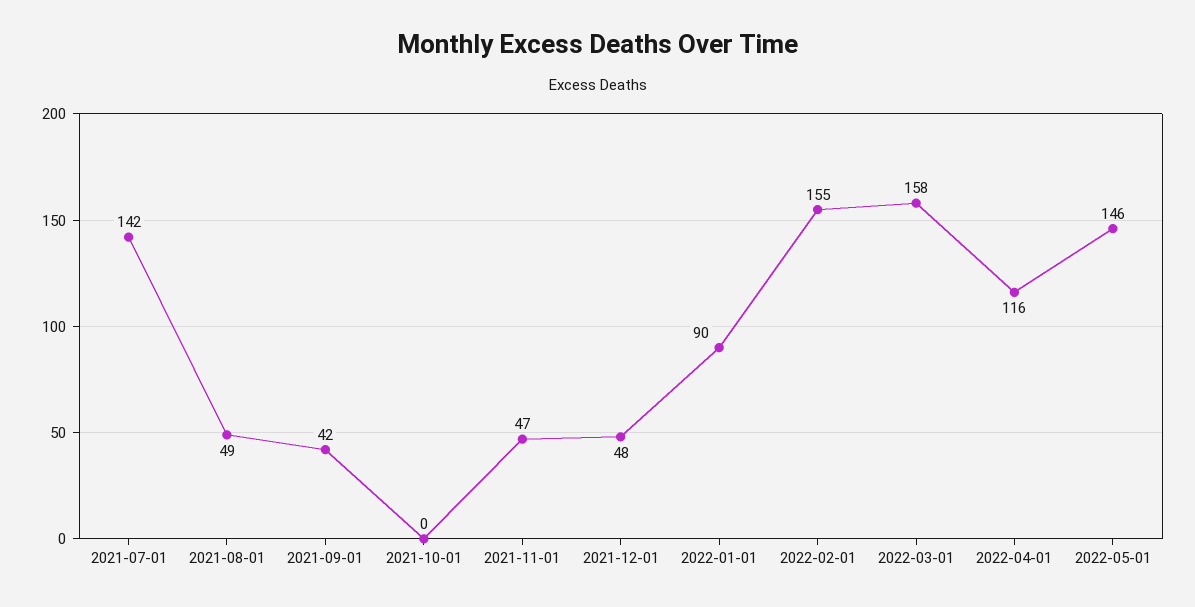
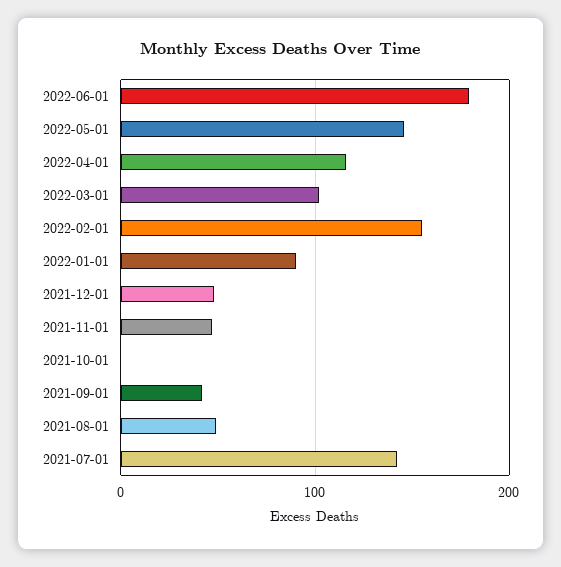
2022-03-01: 158 -> 100
2022-06-01: none -> 180

